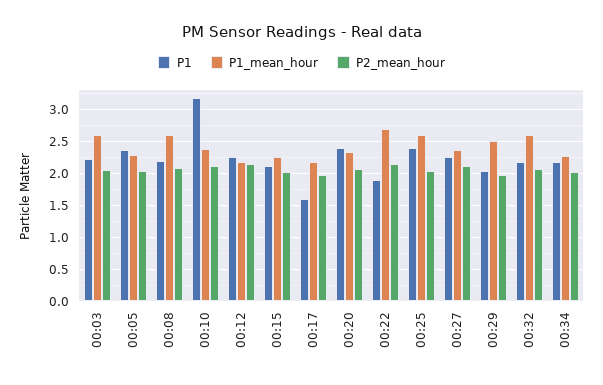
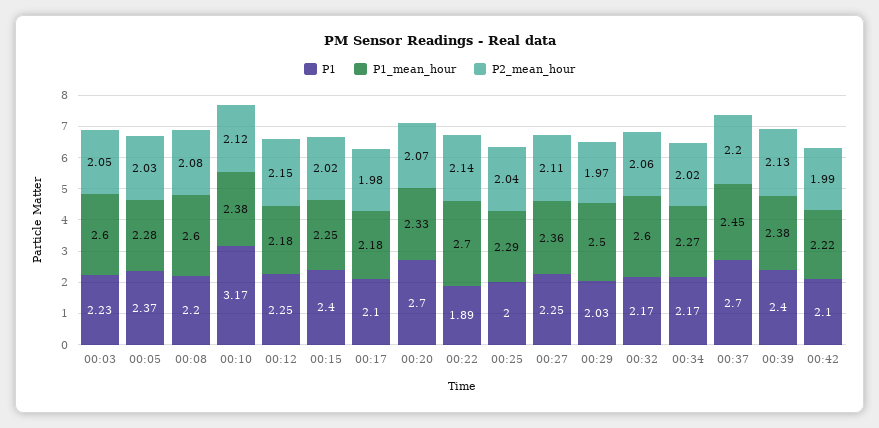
P1, 00:15: 2.1 -> 2.4
P1, 00:17: 1.6 -> 2.1
P1, 00:20: 2.4 -> 2.7
P1, 00:25: 2.4 -> 2
P1_mean_hour, 00:25: 2.6 -> 2.29
P1, 00:37: none -> 2.7
P1_mean_hour, 00:37: none -> 2.45
P2_mean_hour, 00:37: none -> 2.2
P1, 00:39: none -> 2.4
P1_mean_hour, 00:39: none -> 2.38
P2_mean_hour, 00:39: none -> 2.13
P1, 00:42: none -> 2.1
P1_mean_hour, 00:42: none -> 2.22
P2_mean_hour, 00:42: none -> 1.99

